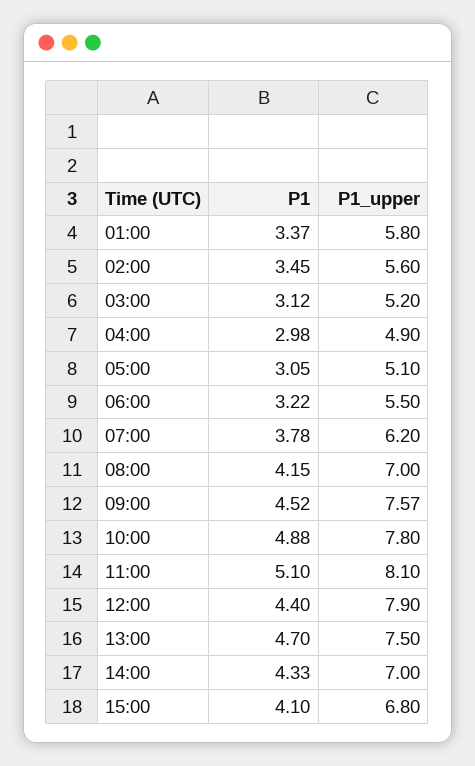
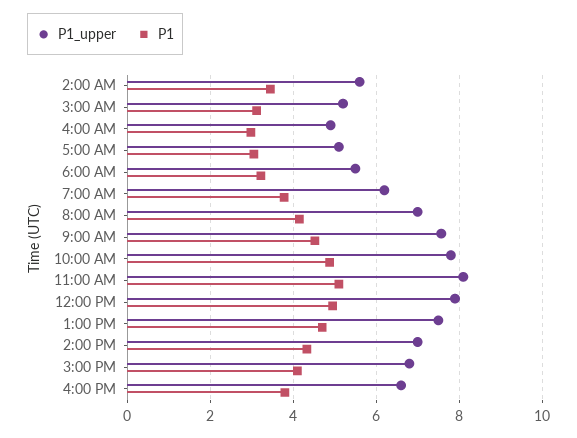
P1, 01:00: 3.37 -> none
P1_upper, 01:00: 5.8 -> none
P1, 12:00: 4.4 -> 5
P1_upper, 4:00 PM: none -> 6.6
P1, 4:00 PM: none -> 3.8

